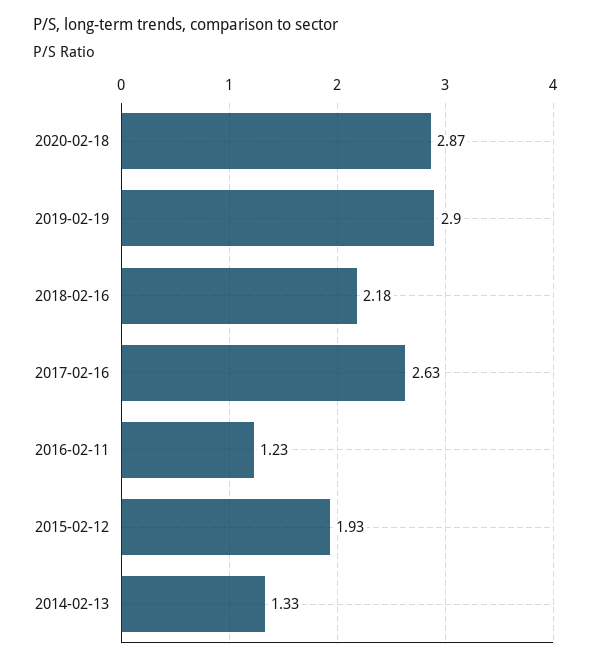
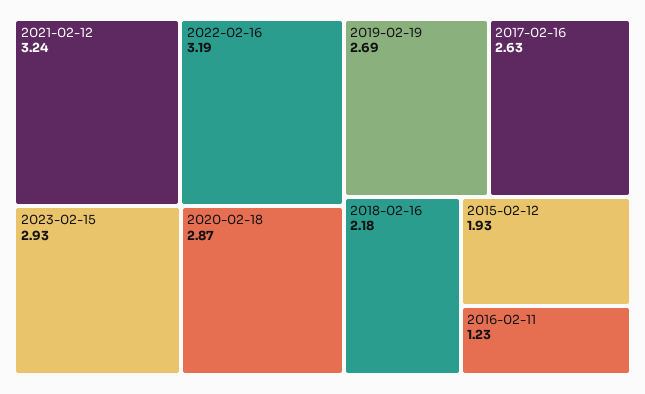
2019-02-19: 2.9 -> 2.69
2014-02-13: 1.33 -> none
2021-02-12: none -> 3.24
2022-02-16: none -> 3.19
2023-02-15: none -> 2.93

